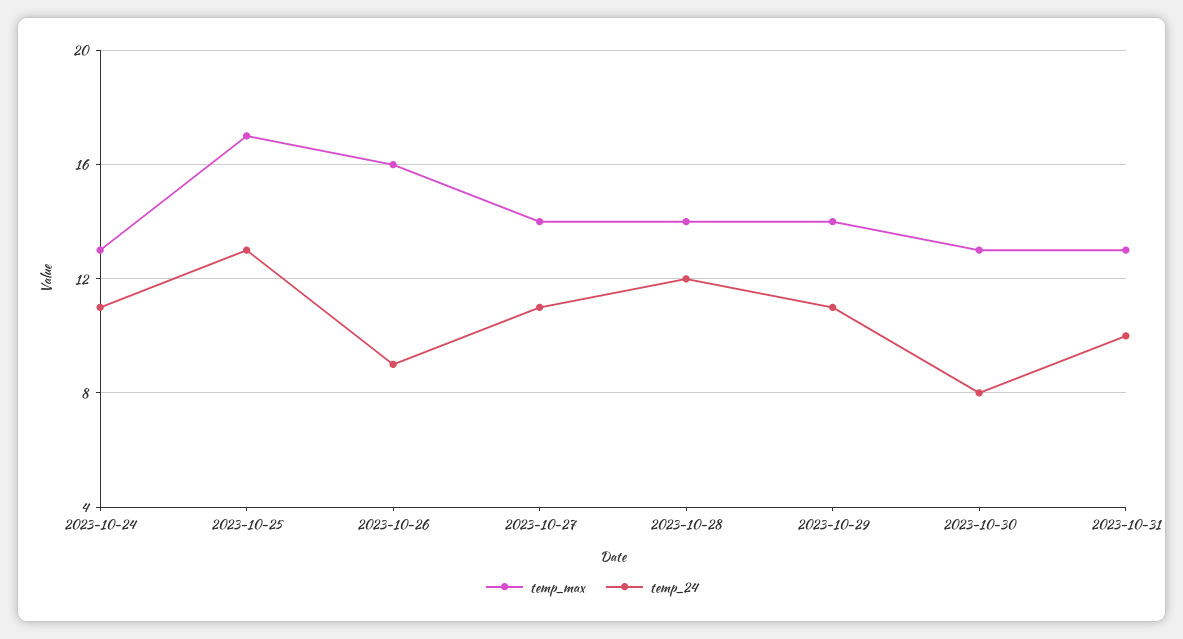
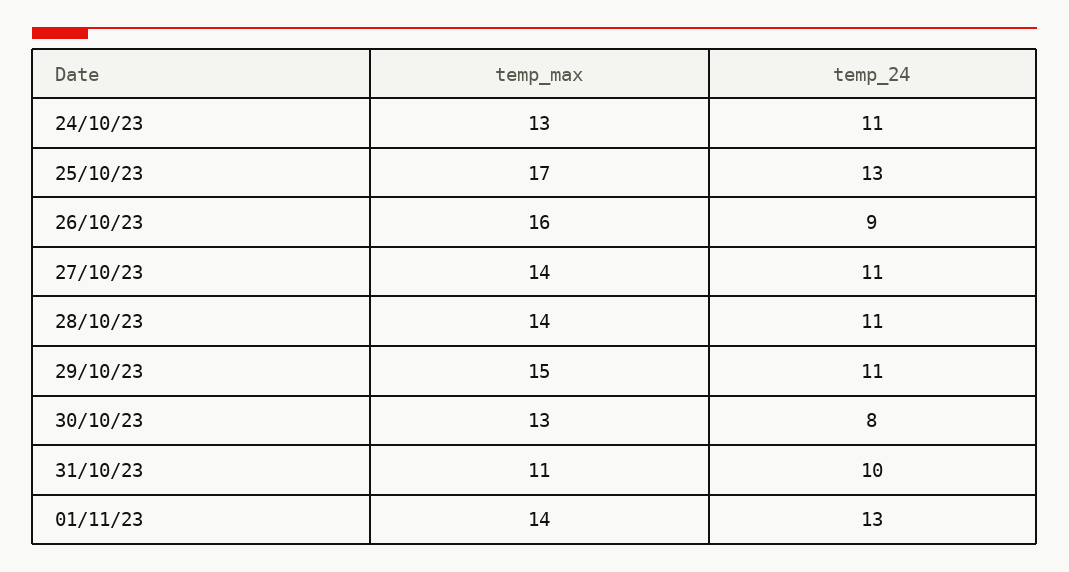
temp_24, 2023-10-28: 12 -> 11
temp_max, 2023-10-29: 14 -> 15
temp_max, 2023-10-31: 13 -> 11
temp_max, 01/11/23: none -> 14
temp_24, 01/11/23: none -> 13

